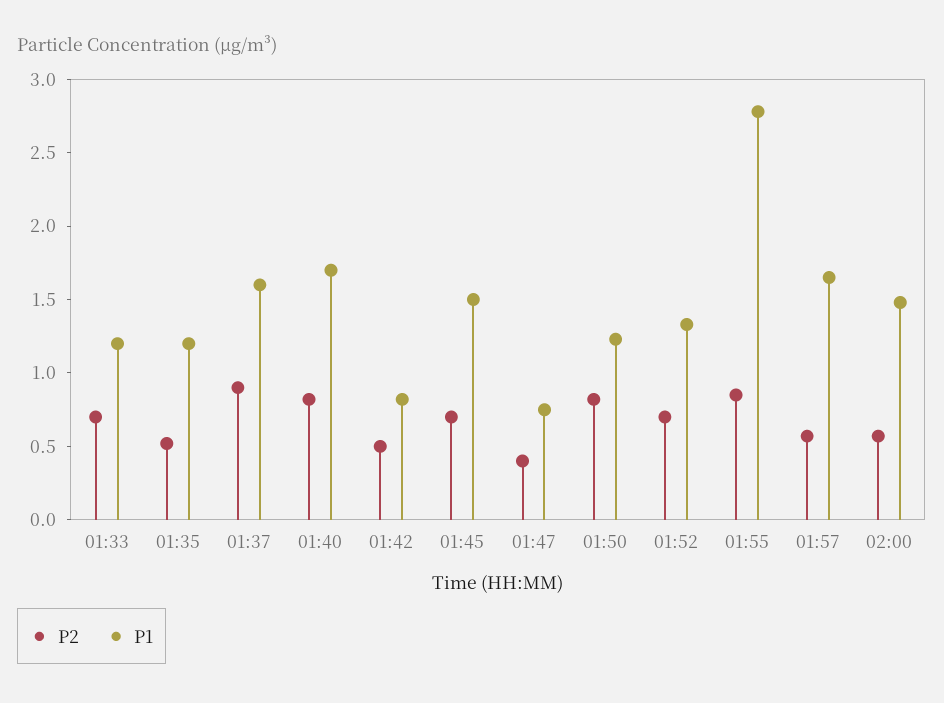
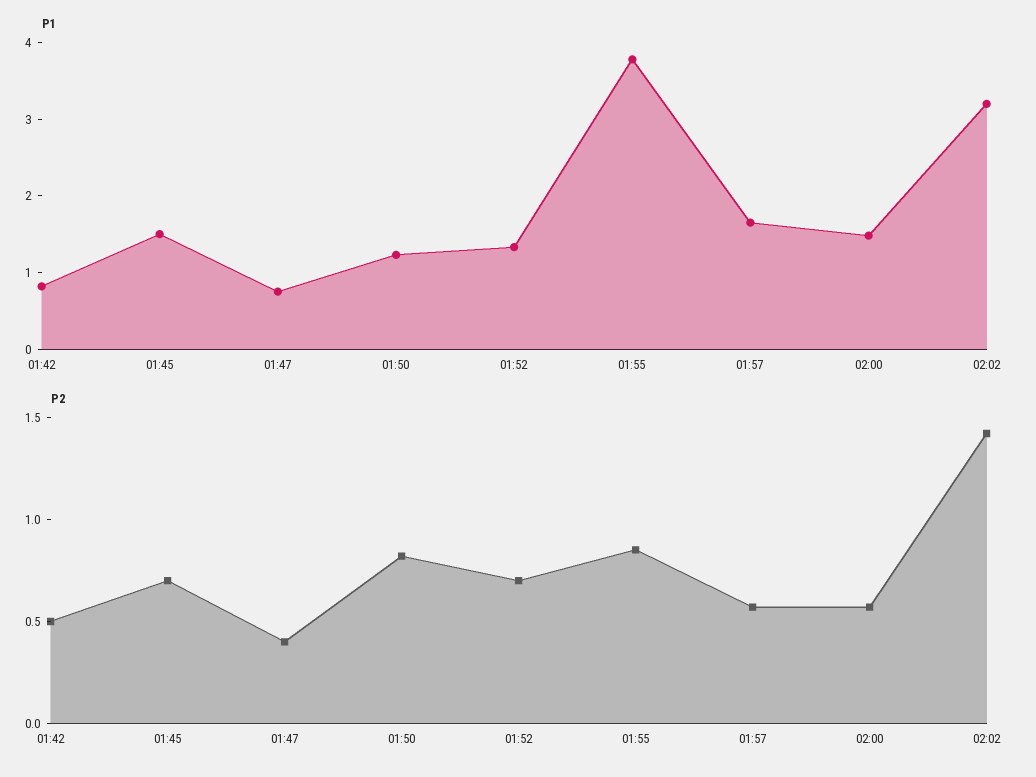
P2, 01:33: 0.7 -> none
P1, 01:33: 1.2 -> none
P2, 01:35: 0.5 -> none
P1, 01:35: 1.2 -> none
P2, 01:37: 0.9 -> none
P1, 01:37: 1.6 -> none
P2, 01:40: 0.8 -> none
P1, 01:40: 1.7 -> none
P1, 01:55: 2.8 -> 3.8
P1, 02:02: none -> 3.2
P2, 02:02: none -> 1.4

